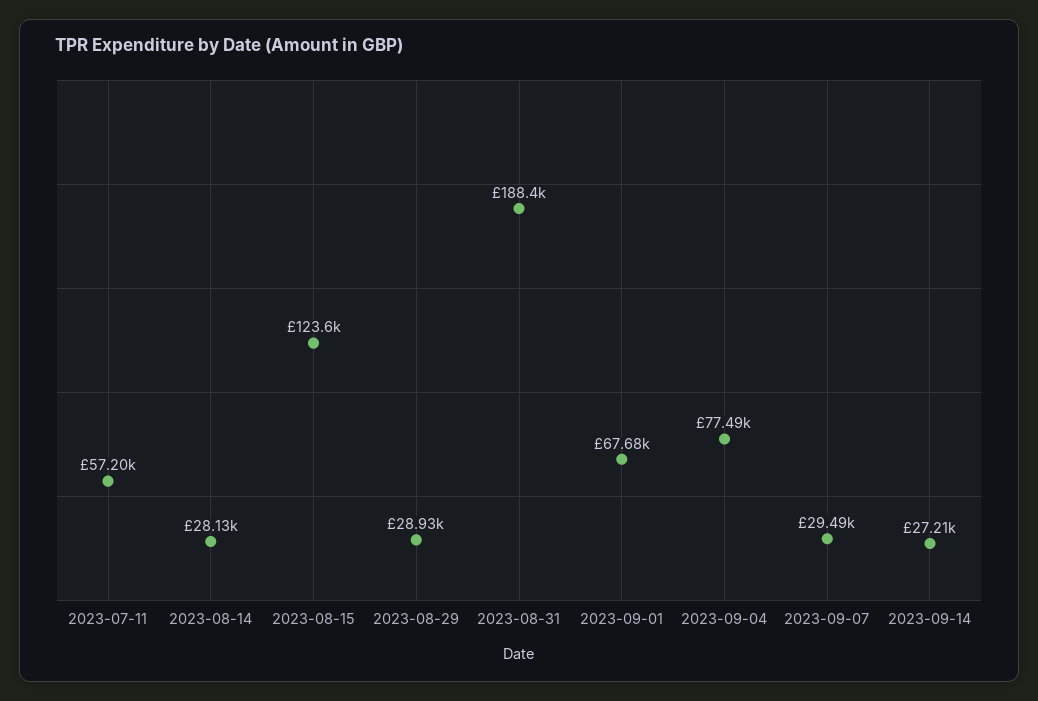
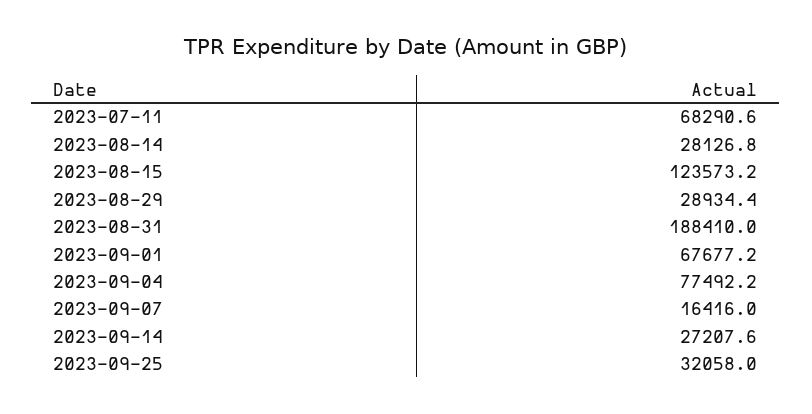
2023-07-11: 57200 -> 68290.6
2023-09-07: 29490 -> 16416
2023-09-25: none -> 32058

